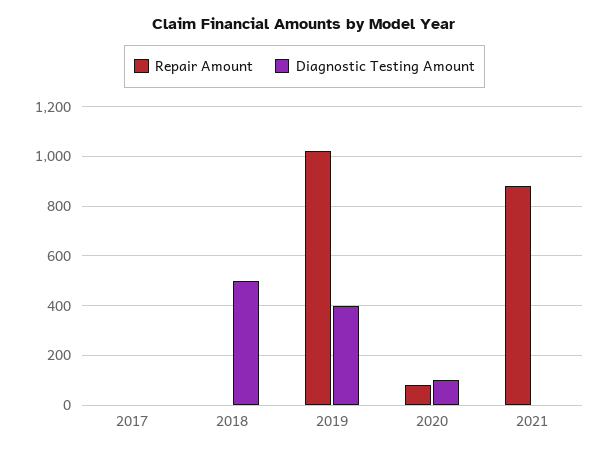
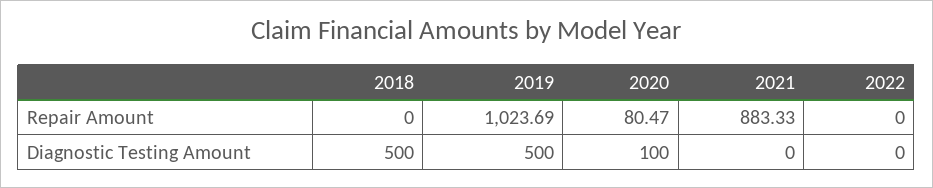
Repair Amount, 2017: 0 -> none
Diagnostic Testing Amount, 2017: 0 -> none
Diagnostic Testing Amount, 2019: 400 -> 500
Repair Amount, 2022: none -> 0
Diagnostic Testing Amount, 2022: none -> 0

